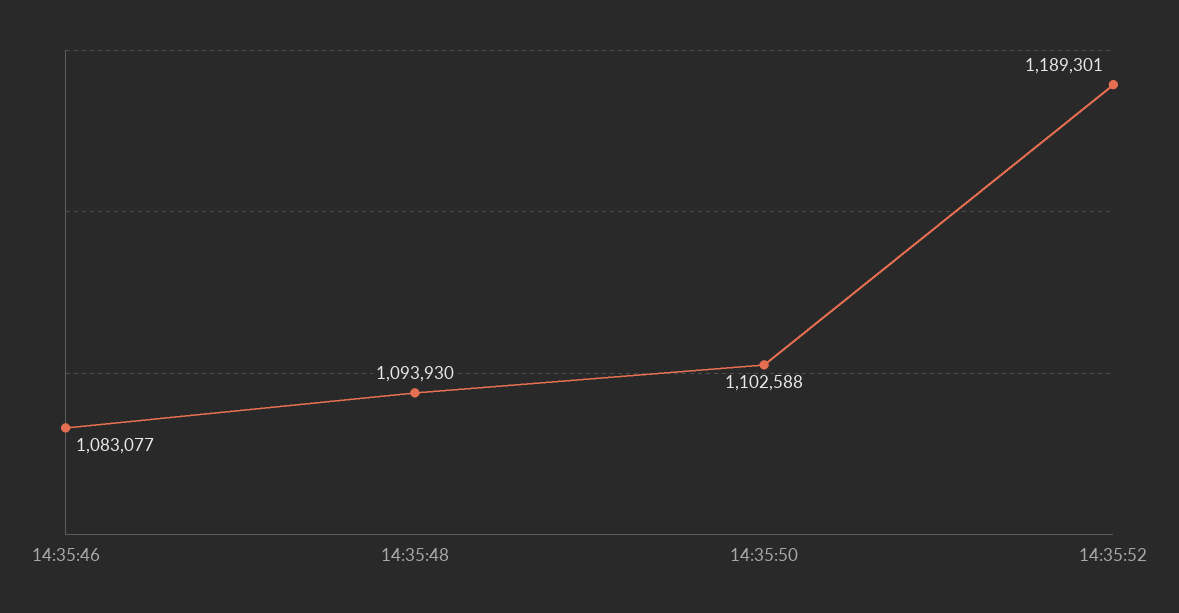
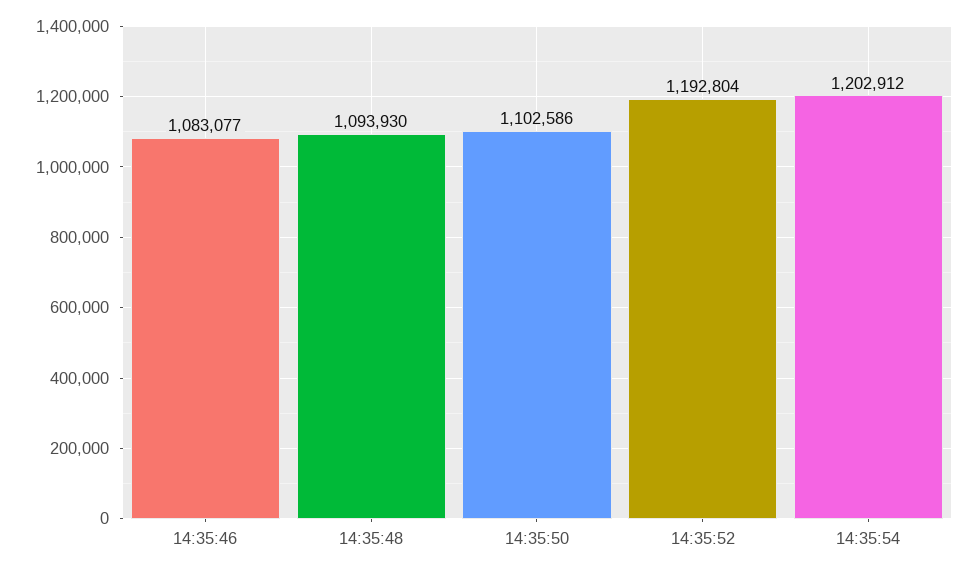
14:35:50: 1102588 -> 1102586
14:35:52: 1189301 -> 1192804
14:35:54: none -> 1202912

